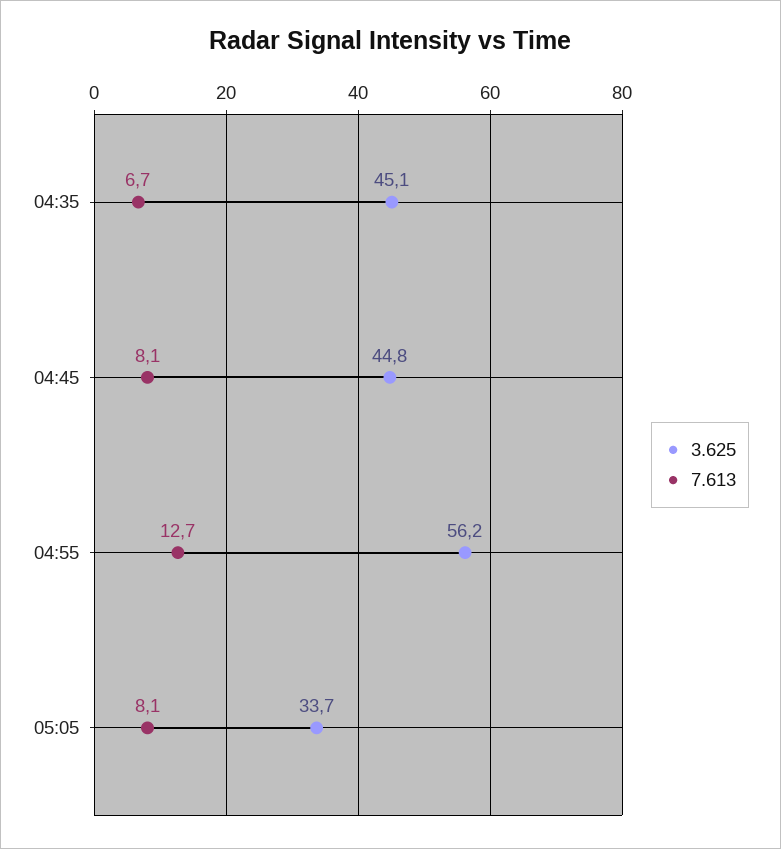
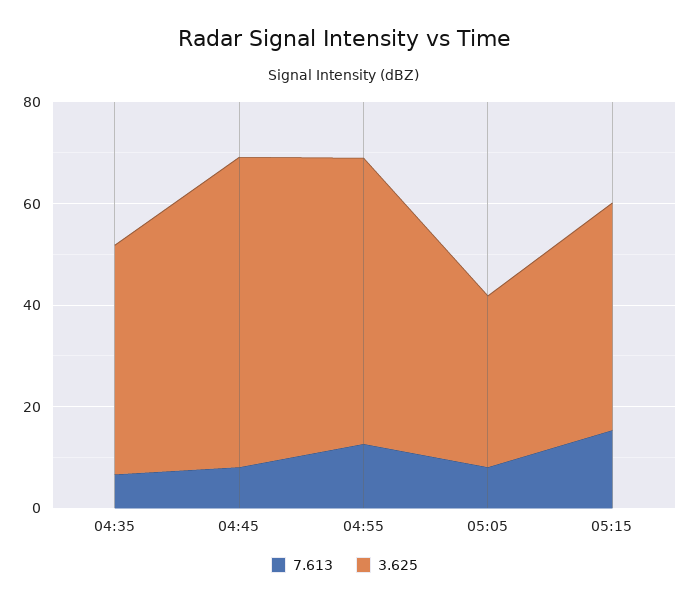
3.625, 04:45: 44.8 -> 60
7.613, 05:15: none -> 15
3.625, 05:15: none -> 45

